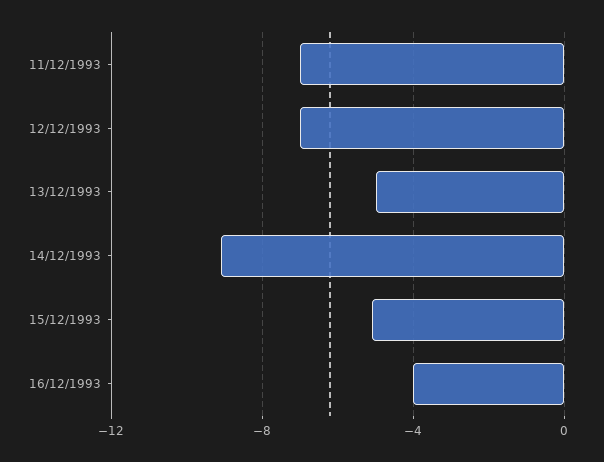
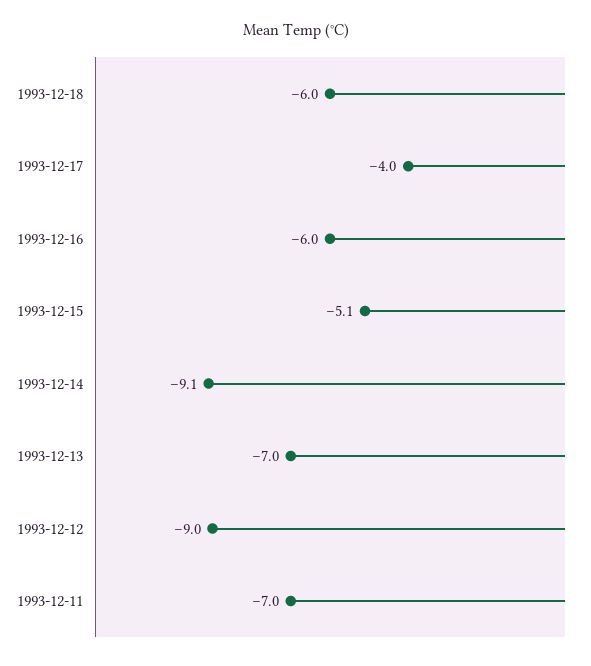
12/12/1993: -7 -> -9
13/12/1993: -5 -> -7
16/12/1993: -4 -> -6
1993-12-18: none -> -6
1993-12-17: none -> -4

